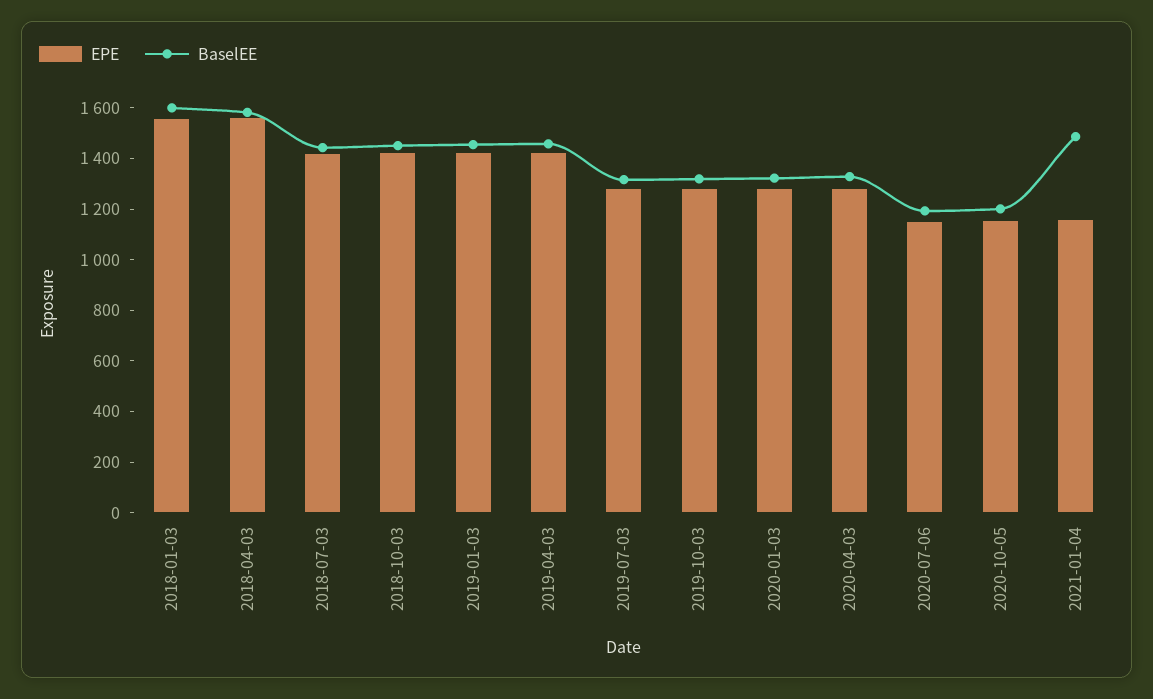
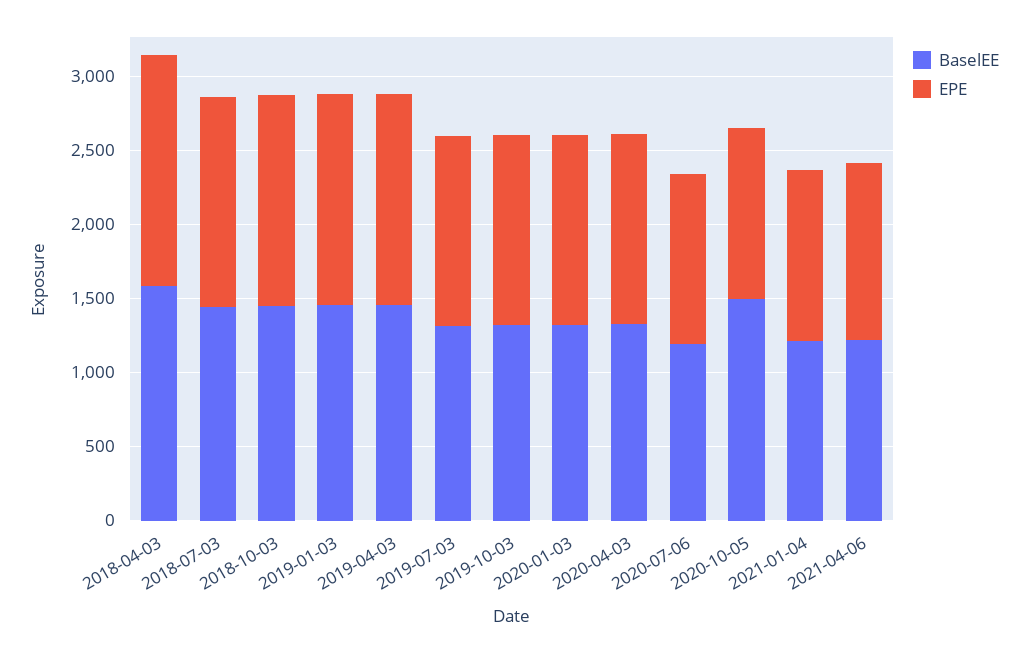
EPE, 2018-01-03: 1550 -> none
BaselEE, 2018-01-03: 1600 -> none
BaselEE, 2020-10-05: 1200 -> 1500
BaselEE, 2021-01-04: 1500 -> 1200
BaselEE, 2021-04-06: none -> 1200
EPE, 2021-04-06: none -> 1200

